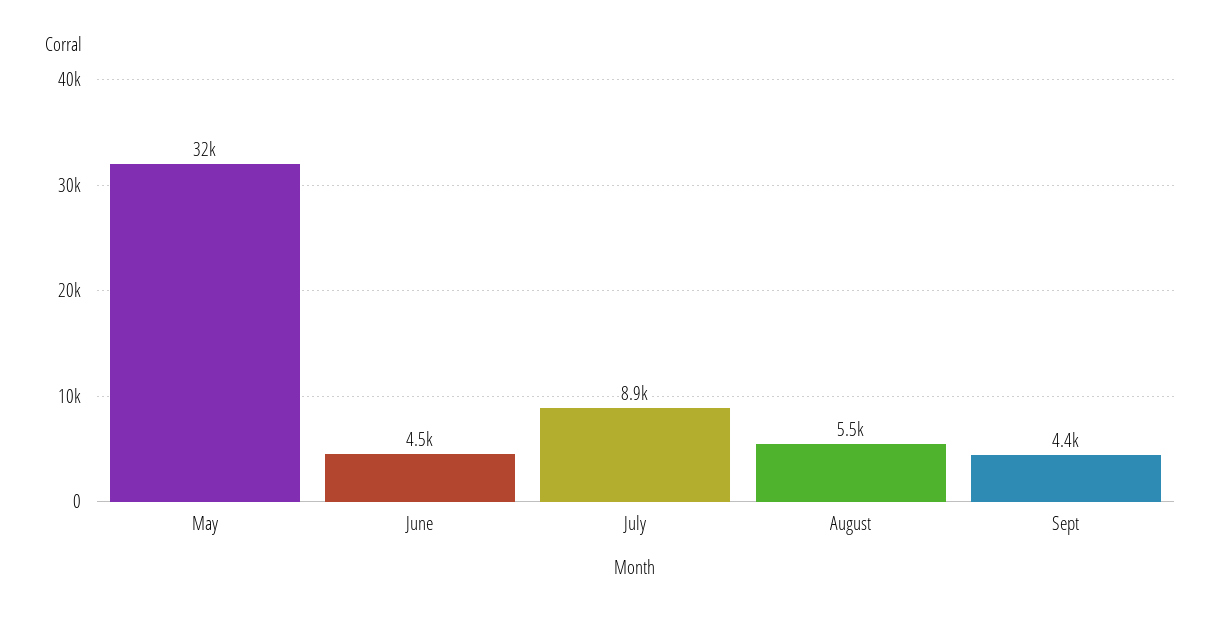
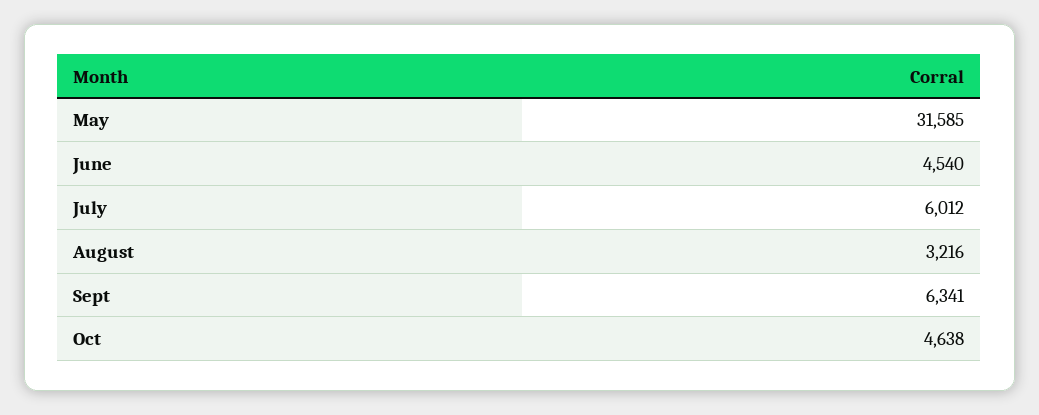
July: 8900 -> 6012
August: 5500 -> 3216
Sept: 4400 -> 6341
Oct: none -> 4638

